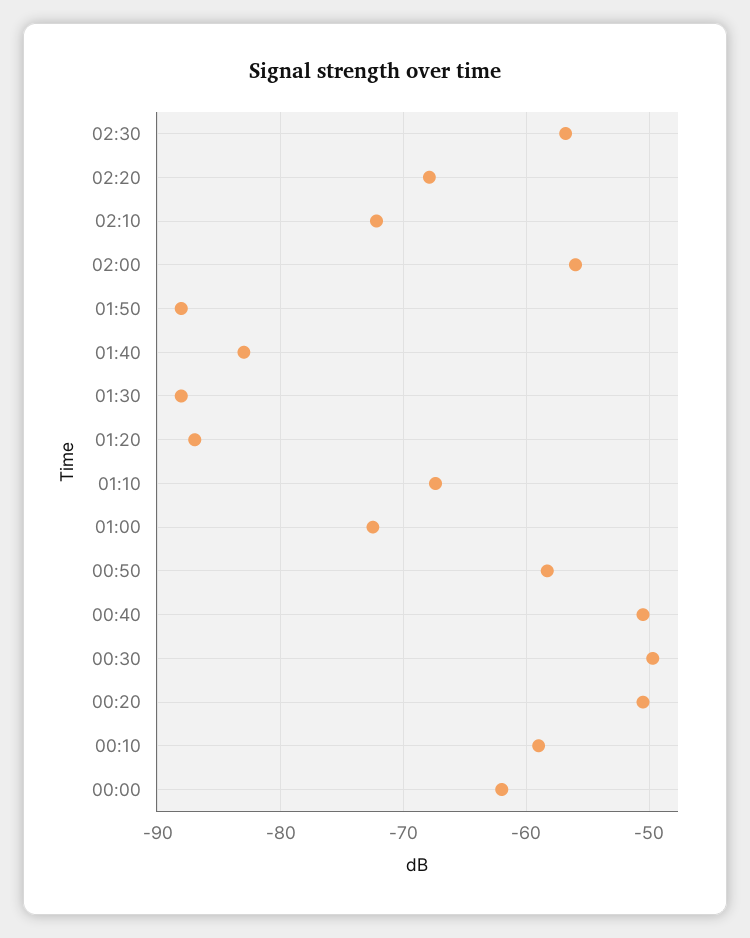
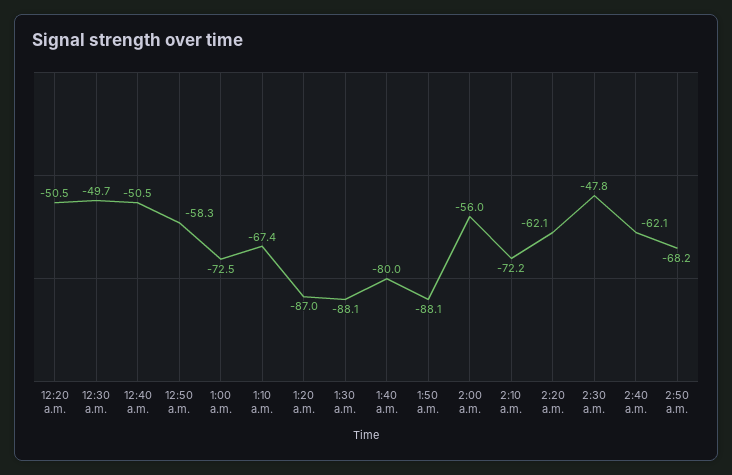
02:30: -57 -> -47.8
02:20: -68 -> -62.1
01:40: -83 -> -80
00:10: -59 -> none
00:00: -62 -> none
2:40 a.m.: none -> -62.1
2:50 a.m.: none -> -68.2

